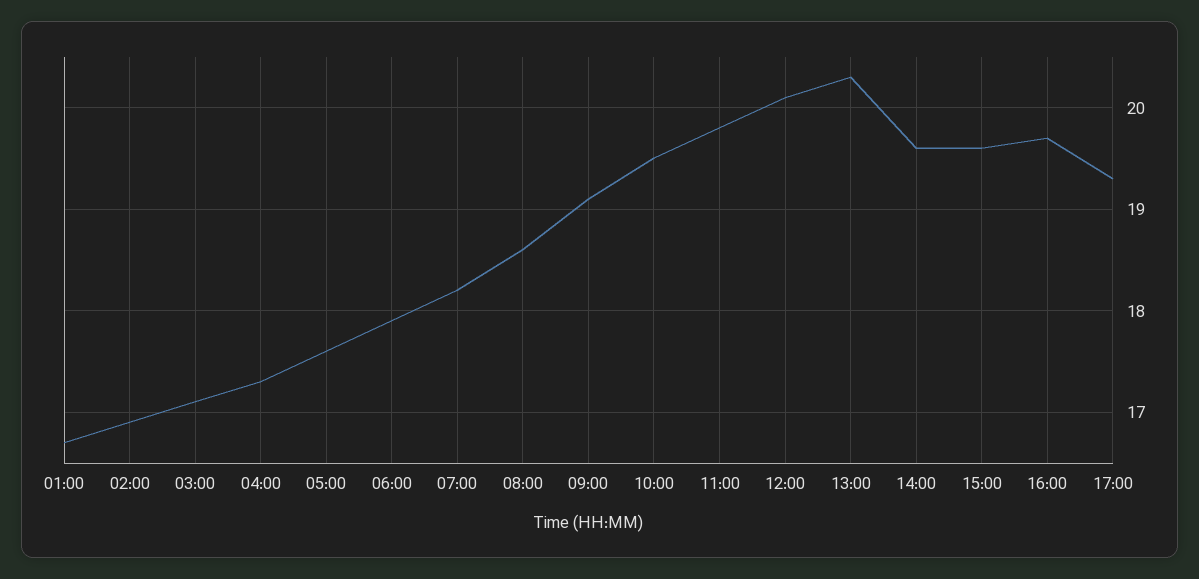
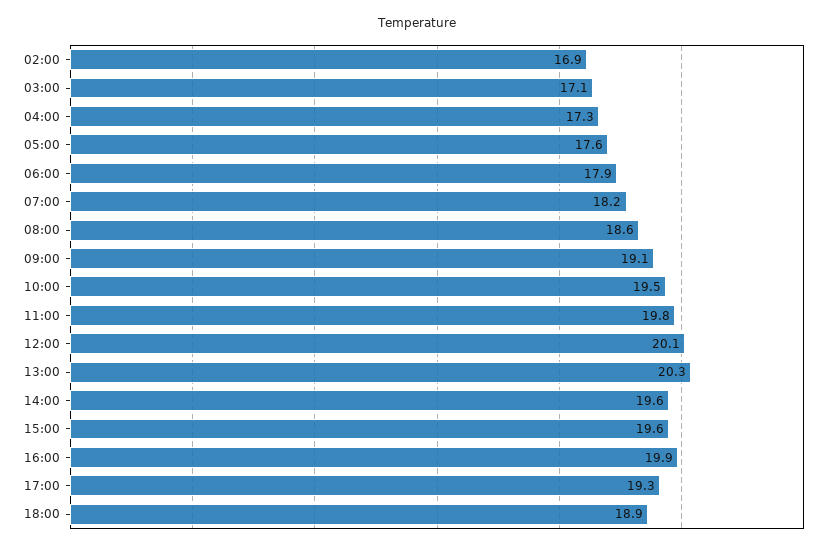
01:00: 16.7 -> none
16:00: 19.7 -> 19.9
18:00: none -> 18.9

